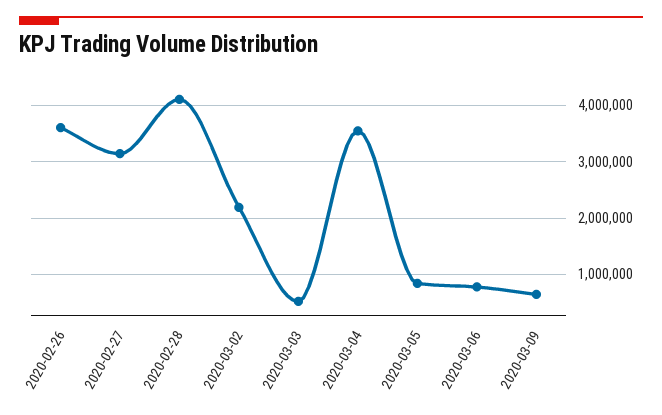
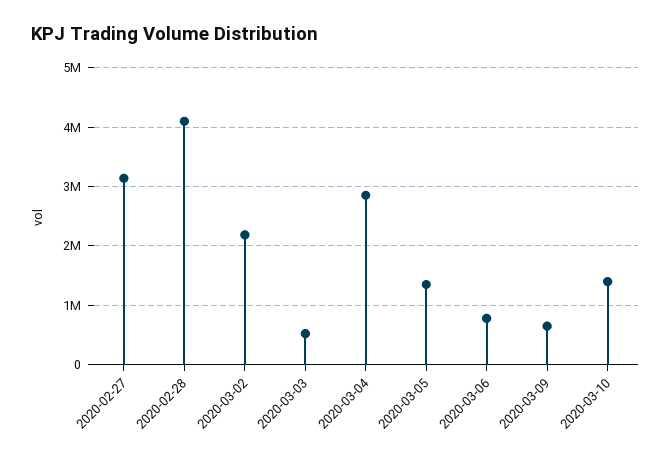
2020-02-26: 3600000 -> none
2020-03-04: 3600000 -> 2800000
2020-03-05: 800000 -> 1400000
2020-03-10: none -> 1400000

